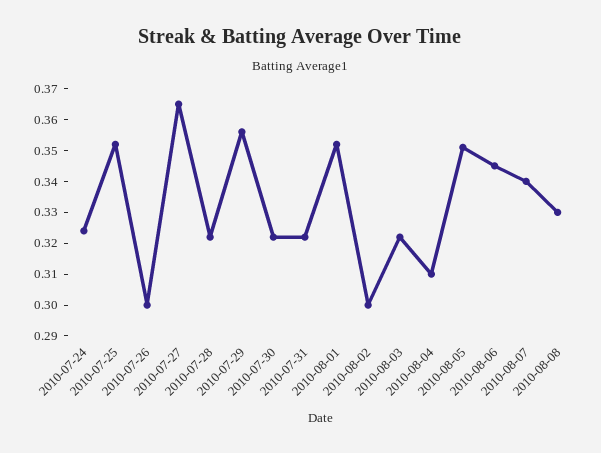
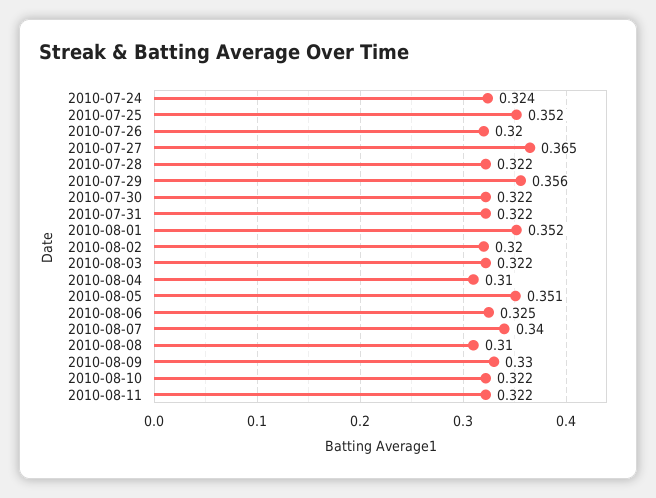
2010-07-26: 0.3 -> 0.32
2010-08-02: 0.3 -> 0.32
2010-08-06: 0.345 -> 0.325
2010-08-08: 0.33 -> 0.31
2010-08-09: none -> 0.33
2010-08-10: none -> 0.322
2010-08-11: none -> 0.322

